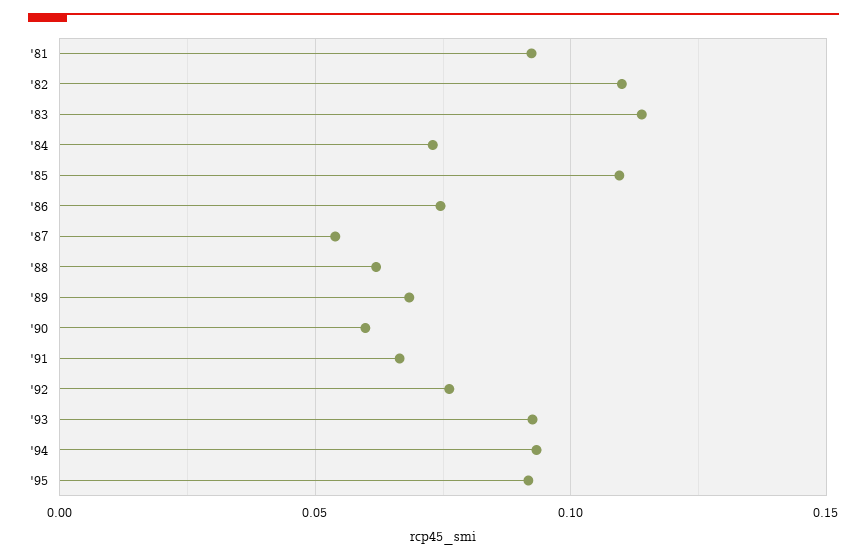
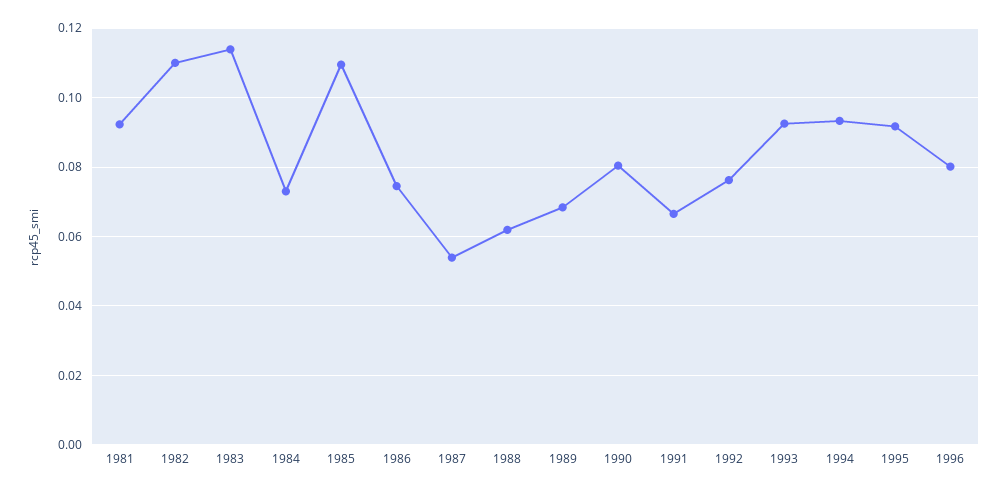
'90: 0.06 -> 0.08
1996: none -> 0.08

